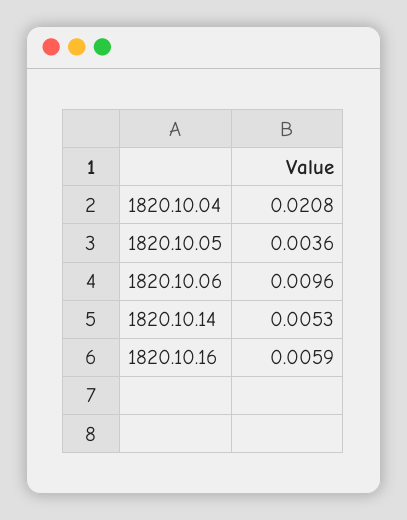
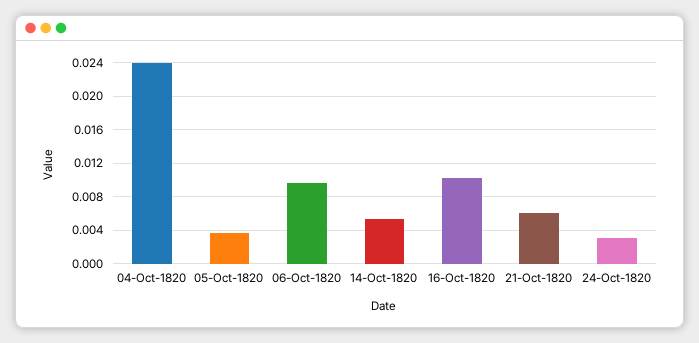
1820.10.04: 0.0208 -> 0.024
1820.10.16: 0.0059 -> 0.01
21-Oct-1820: none -> 0.006
24-Oct-1820: none -> 0.003

